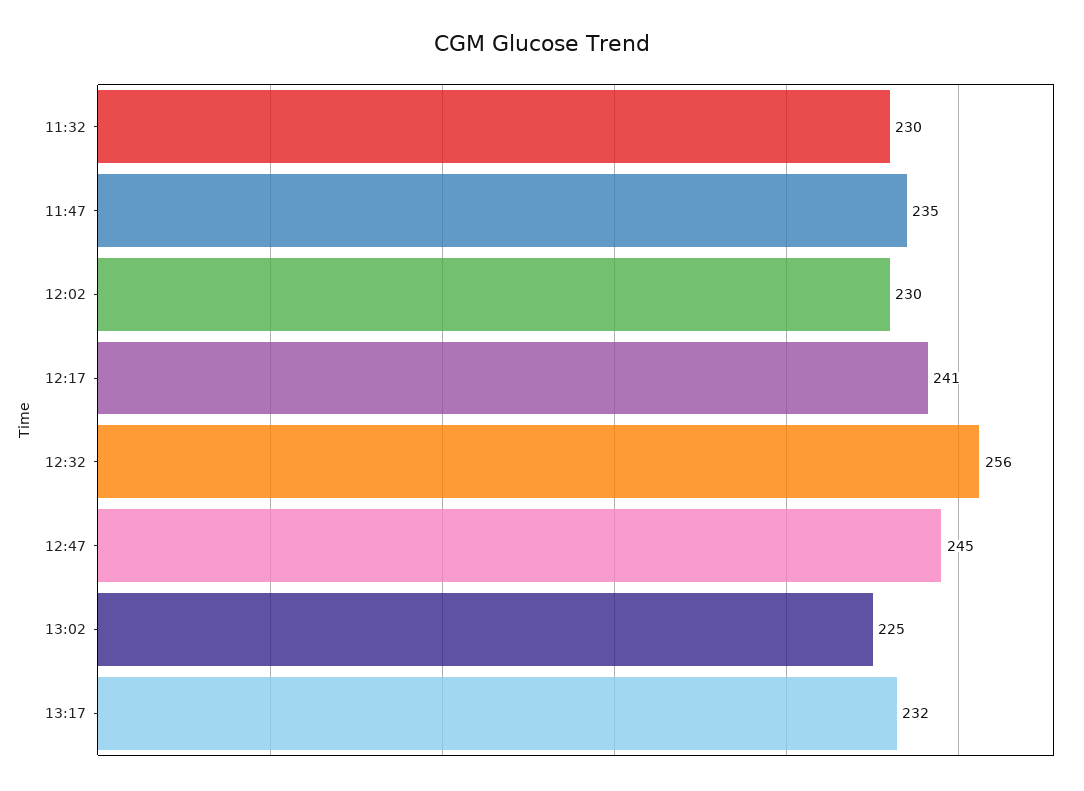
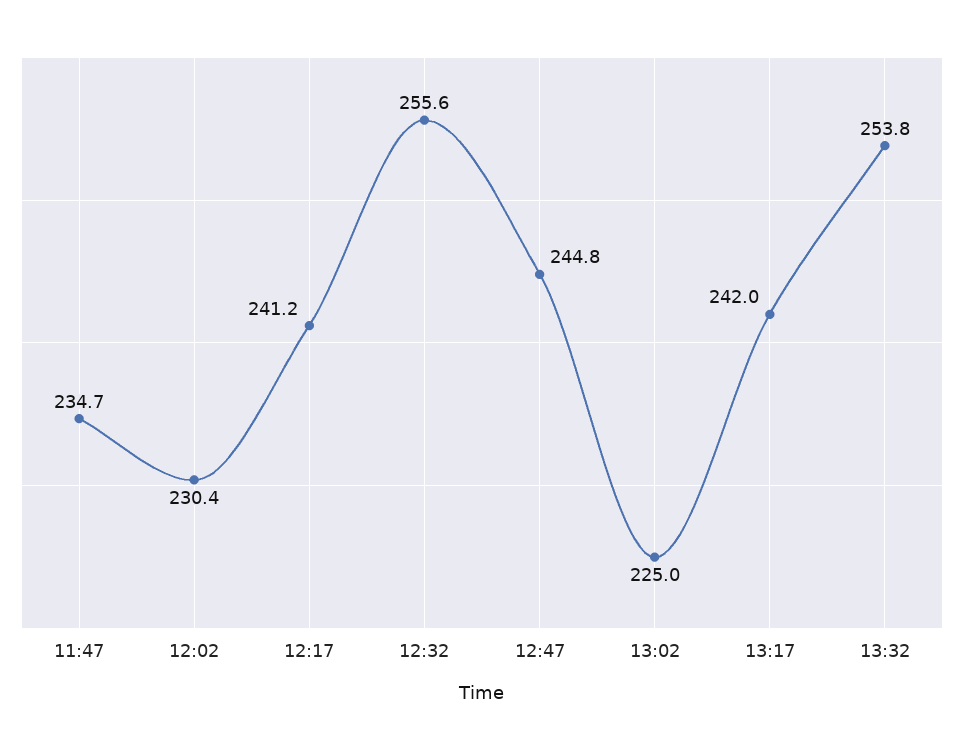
11:32: 230 -> none
13:17: 232 -> 242
13:32: none -> 253.8

